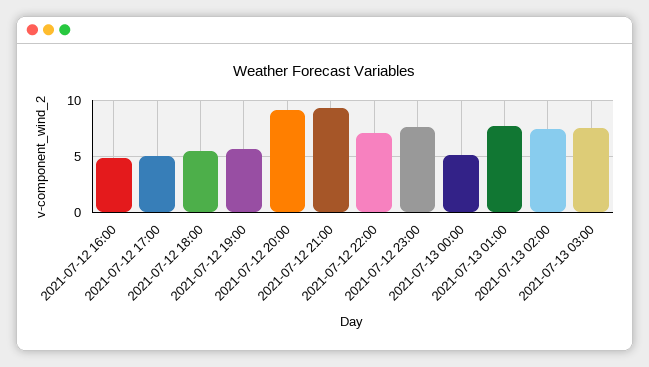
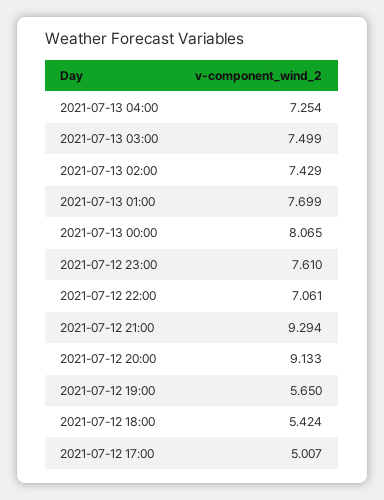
2021-07-12 16:00: 5 -> none
2021-07-13 00:00: 5 -> 8.065
2021-07-13 04:00: none -> 7.254

